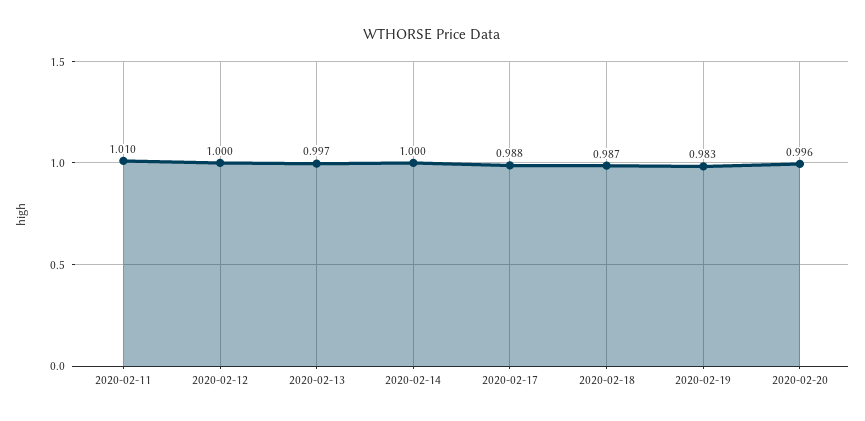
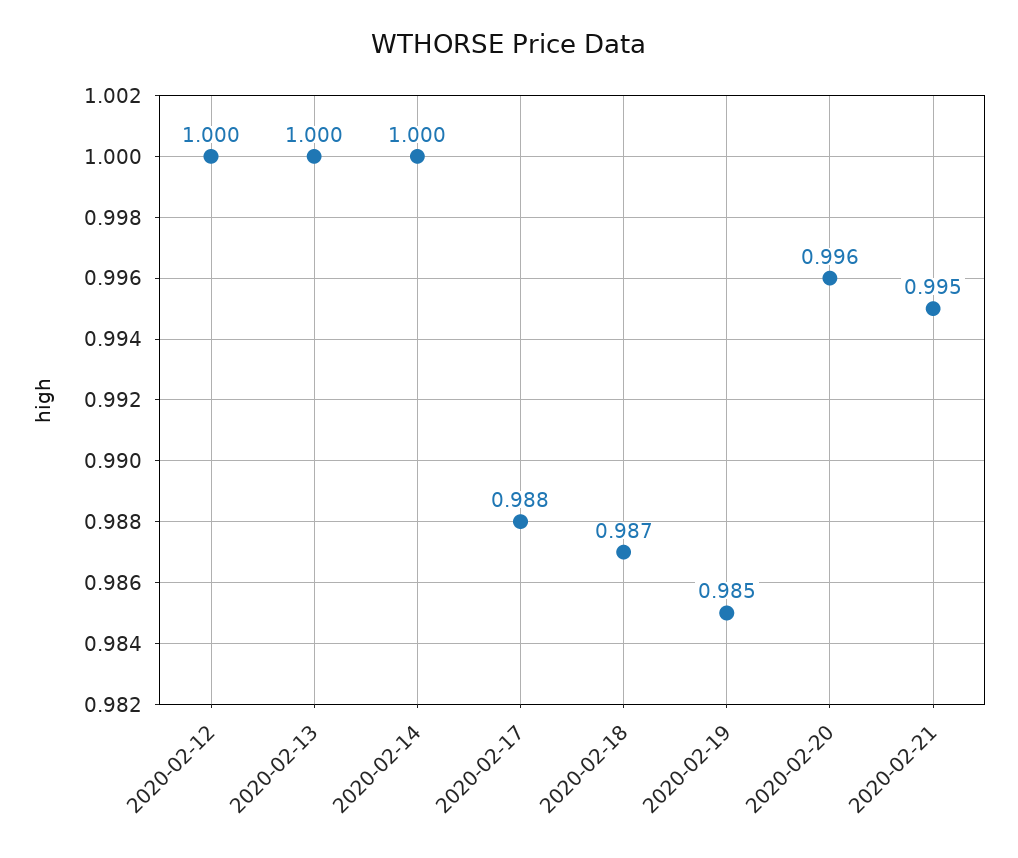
2020-02-11: 1.01 -> none
2020-02-13: 0.997 -> 1
2020-02-19: 0.983 -> 0.985
2020-02-21: none -> 0.995

